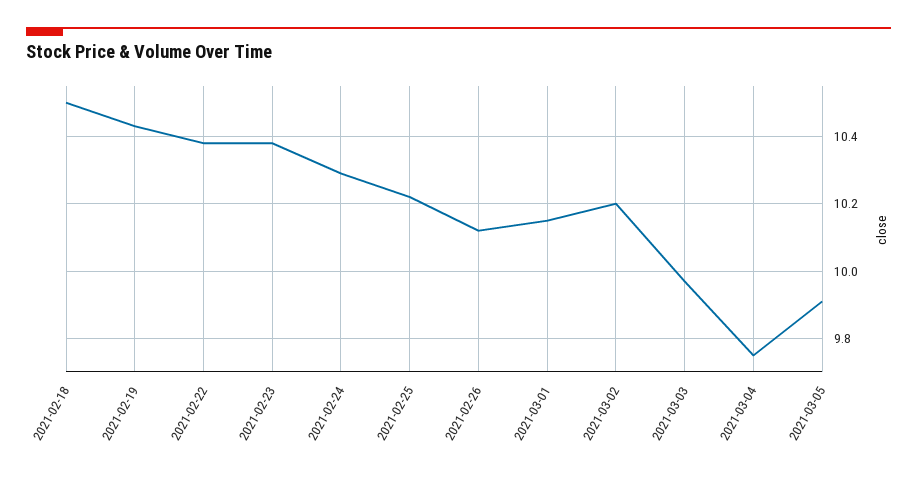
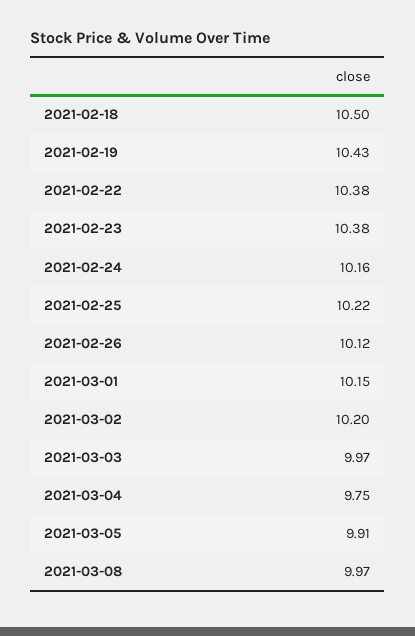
2021-02-24: 10.3 -> 10.16
2021-03-08: none -> 9.97

